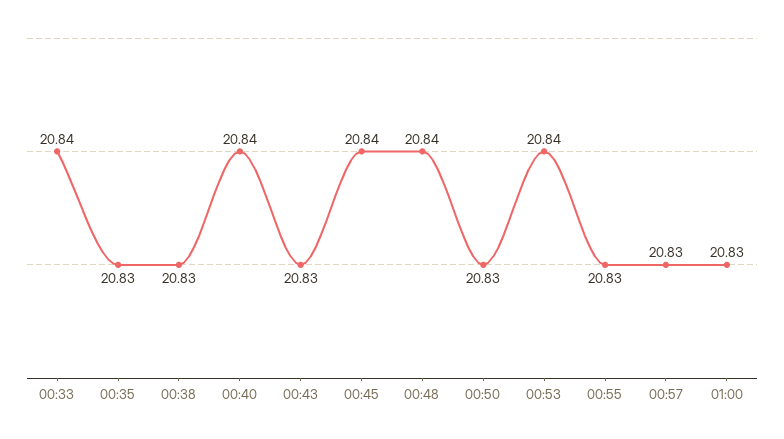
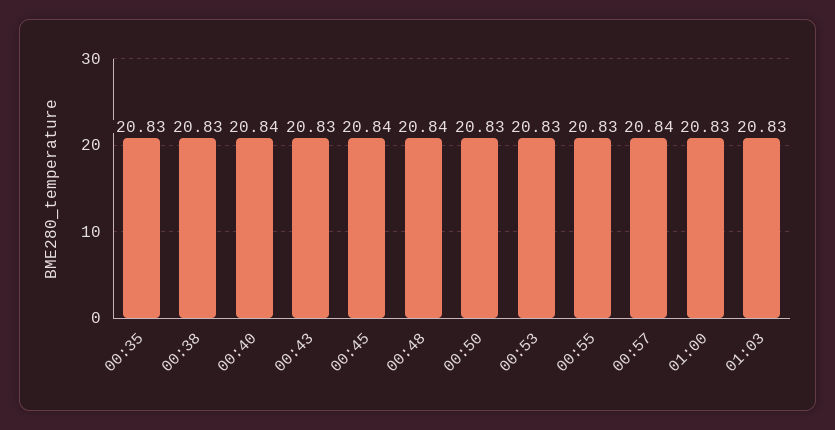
00:33: 20.84 -> none
00:53: 20.84 -> 20.83
00:57: 20.83 -> 20.84
01:03: none -> 20.83

